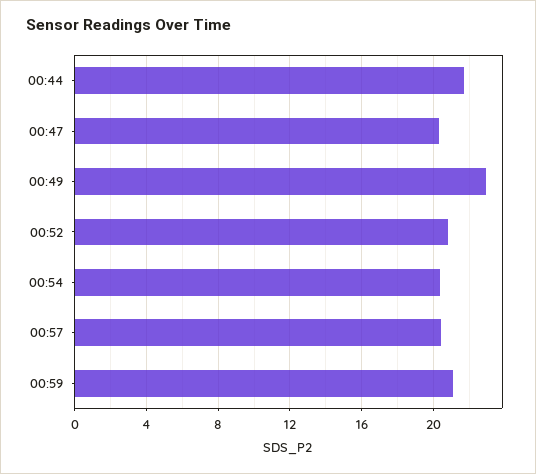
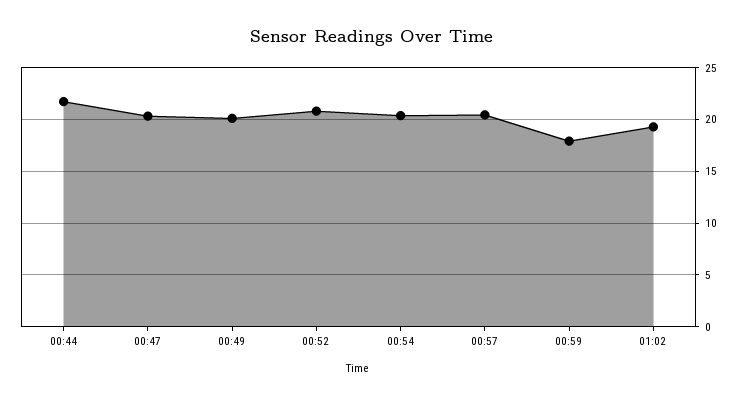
00:49: 23 -> 20
00:59: 21 -> 18
01:02: none -> 19

